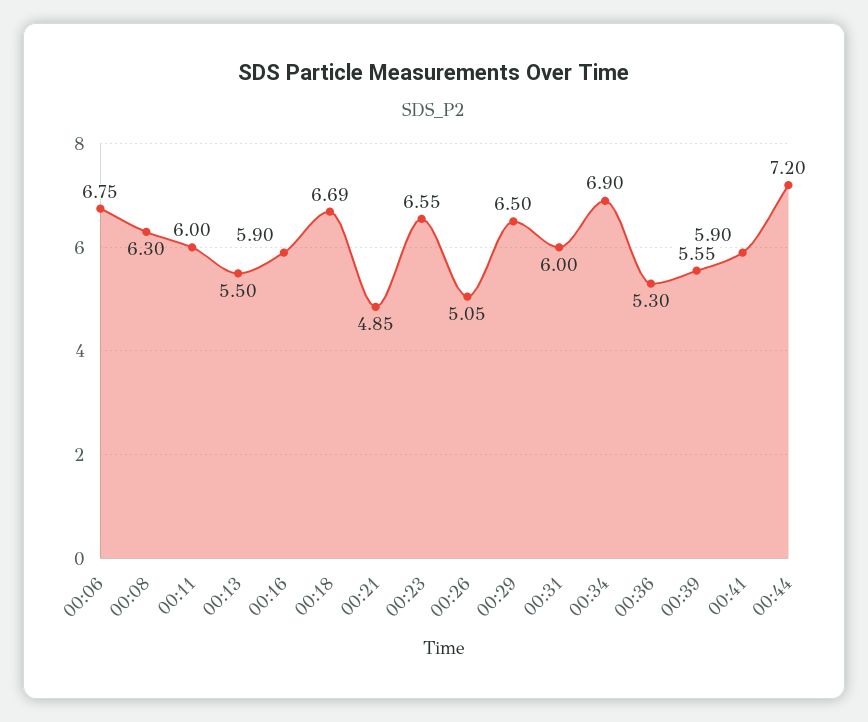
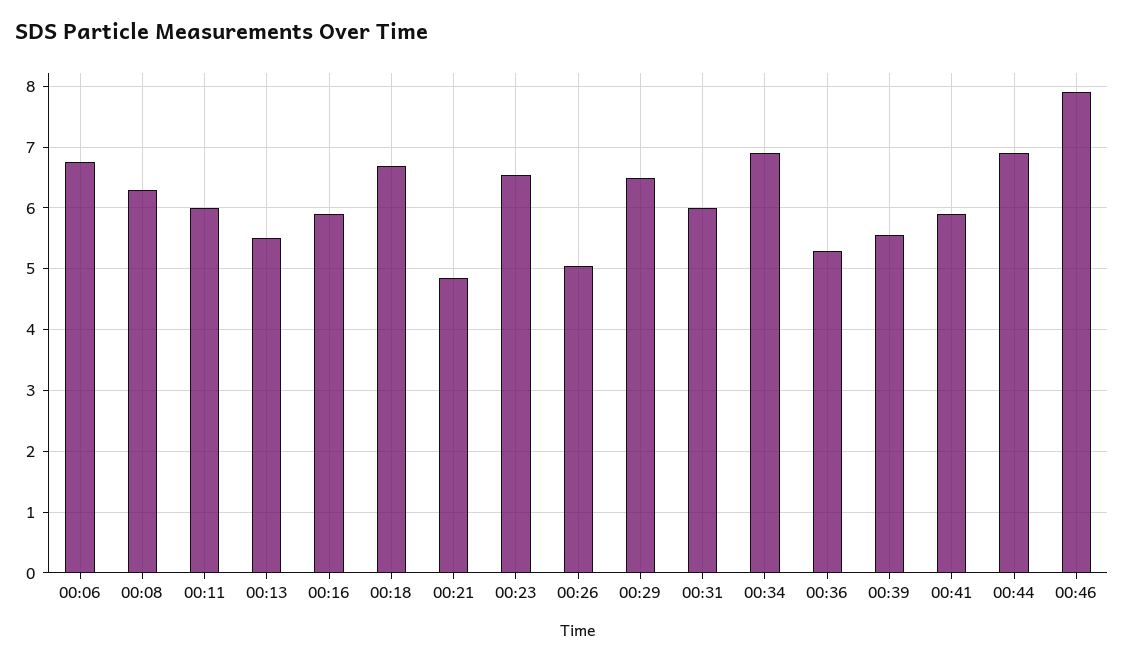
00:44: 7.2 -> 6.9
00:46: none -> 7.9

